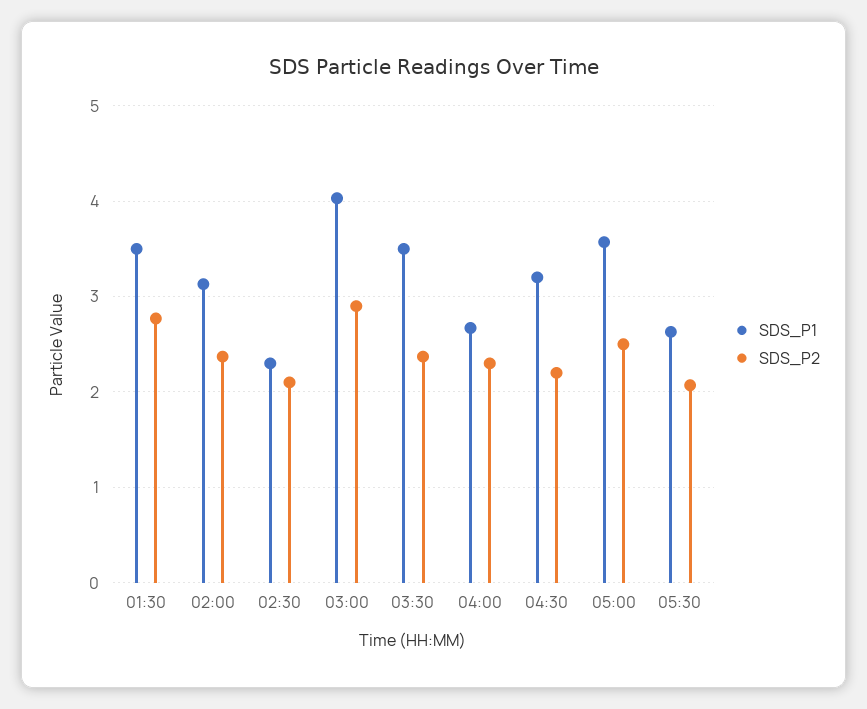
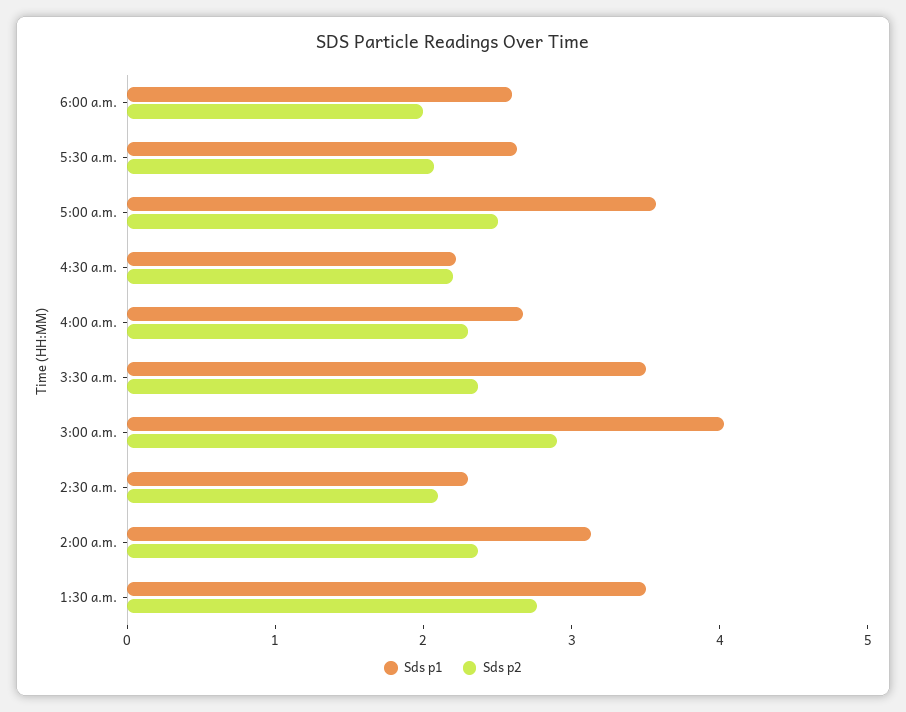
SDS_P1, 04:30: 3.2 -> 2.2
SDS_P1, 6:00 a.m.: none -> 2.6
SDS_P2, 6:00 a.m.: none -> 2

